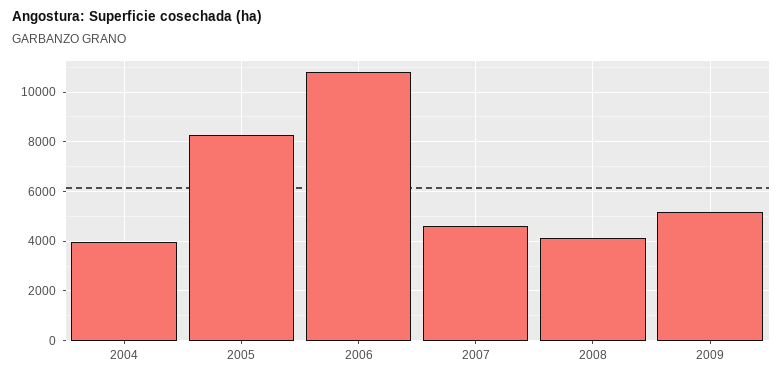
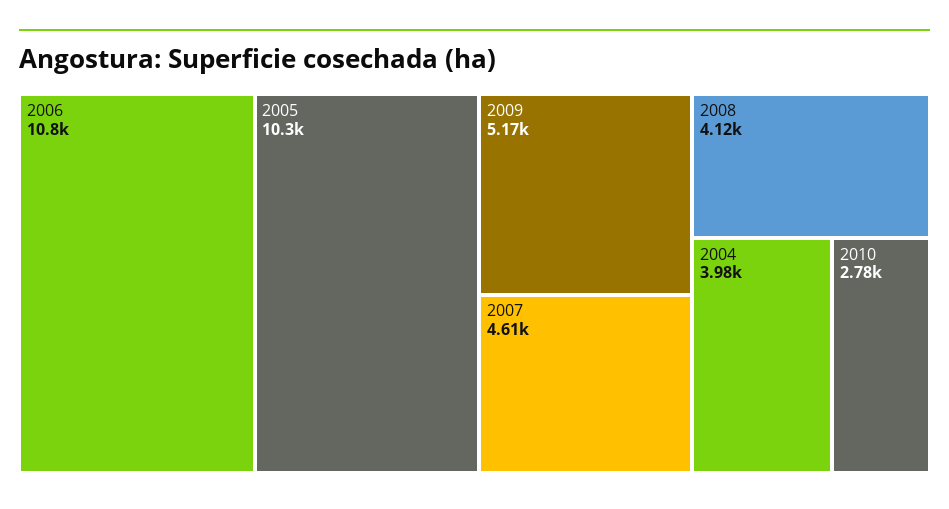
2005: 8250 -> 10300
2010: none -> 2780

